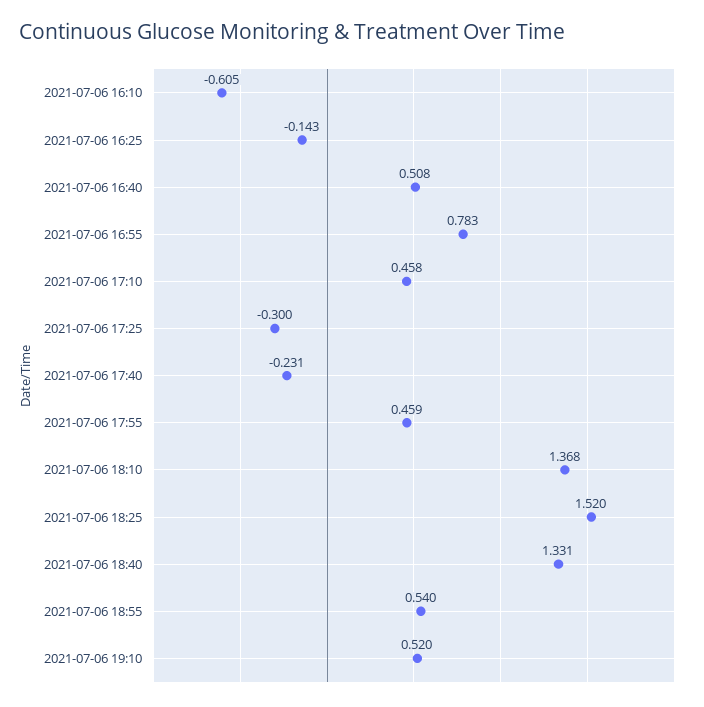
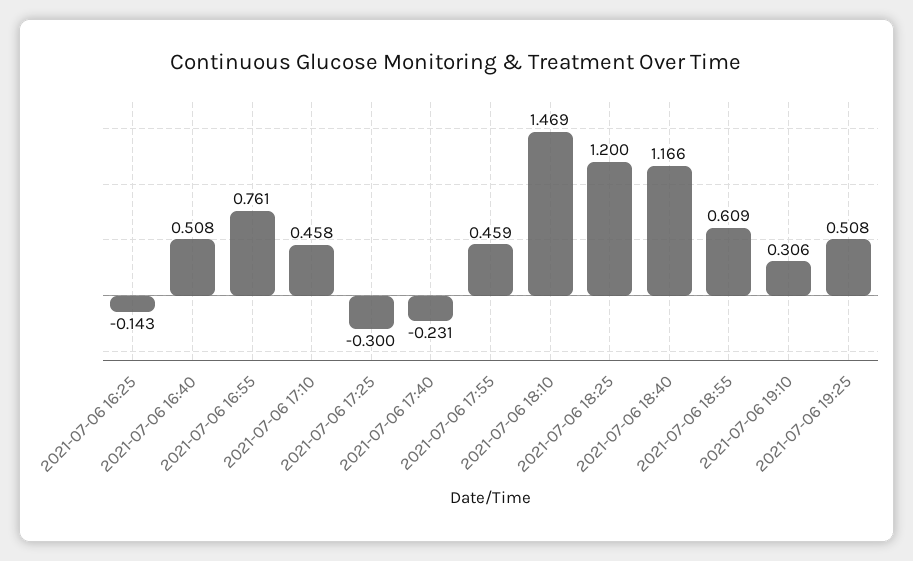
2021-07-06 16:10: -0.605 -> none
2021-07-06 16:55: 0.783 -> 0.761
2021-07-06 18:10: 1.368 -> 1.469
2021-07-06 18:25: 1.52 -> 1.2
2021-07-06 18:40: 1.331 -> 1.166
2021-07-06 18:55: 0.54 -> 0.609
2021-07-06 19:10: 0.52 -> 0.306
2021-07-06 19:25: none -> 0.508

